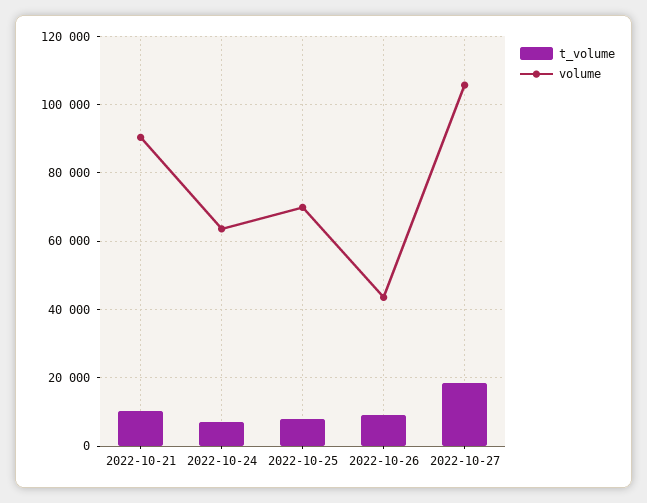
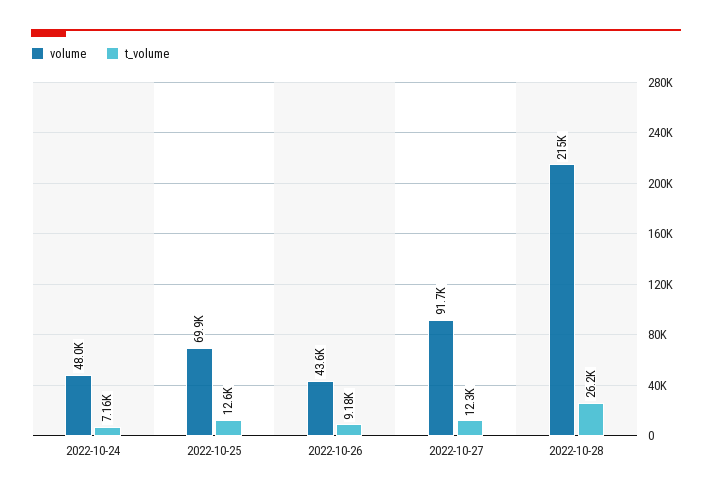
t_volume, 2022-10-21: 10000 -> none
volume, 2022-10-21: 90000 -> none
volume, 2022-10-24: 64000 -> 48000
t_volume, 2022-10-25: 8000 -> 12600
t_volume, 2022-10-27: 18000 -> 12300
volume, 2022-10-27: 106000 -> 91700
volume, 2022-10-28: none -> 215000
t_volume, 2022-10-28: none -> 26200

